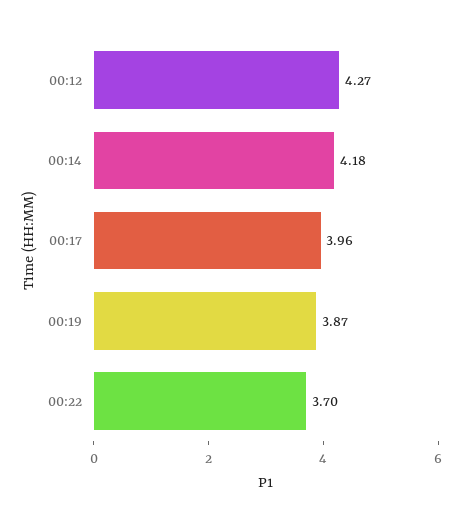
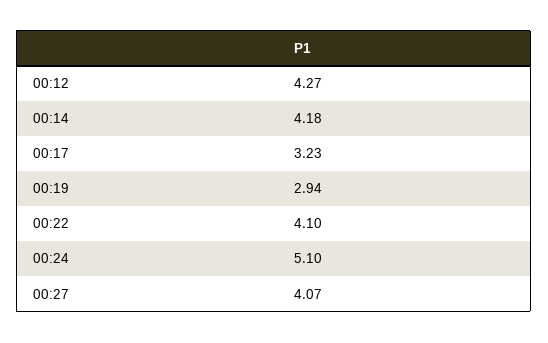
00:17: 3.96 -> 3.23
00:19: 3.87 -> 2.94
00:22: 3.7 -> 4.1
00:24: none -> 5.1
00:27: none -> 4.07

